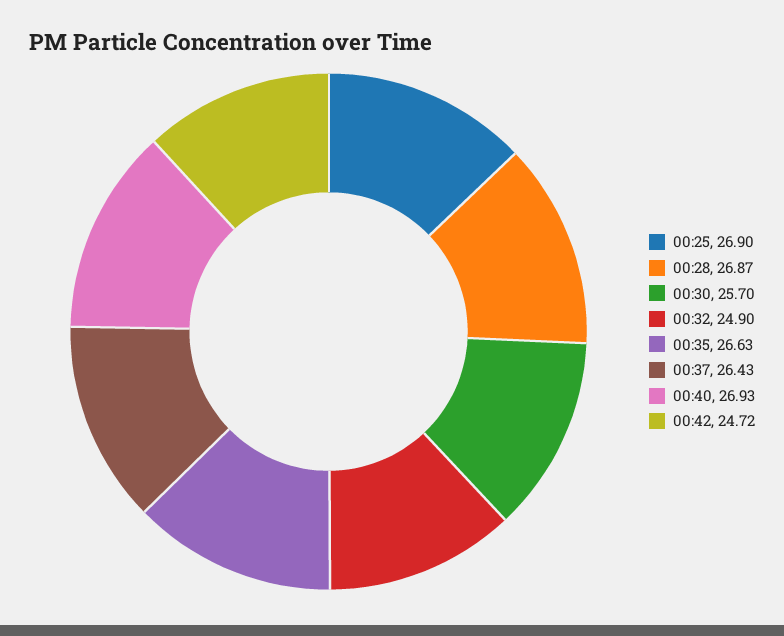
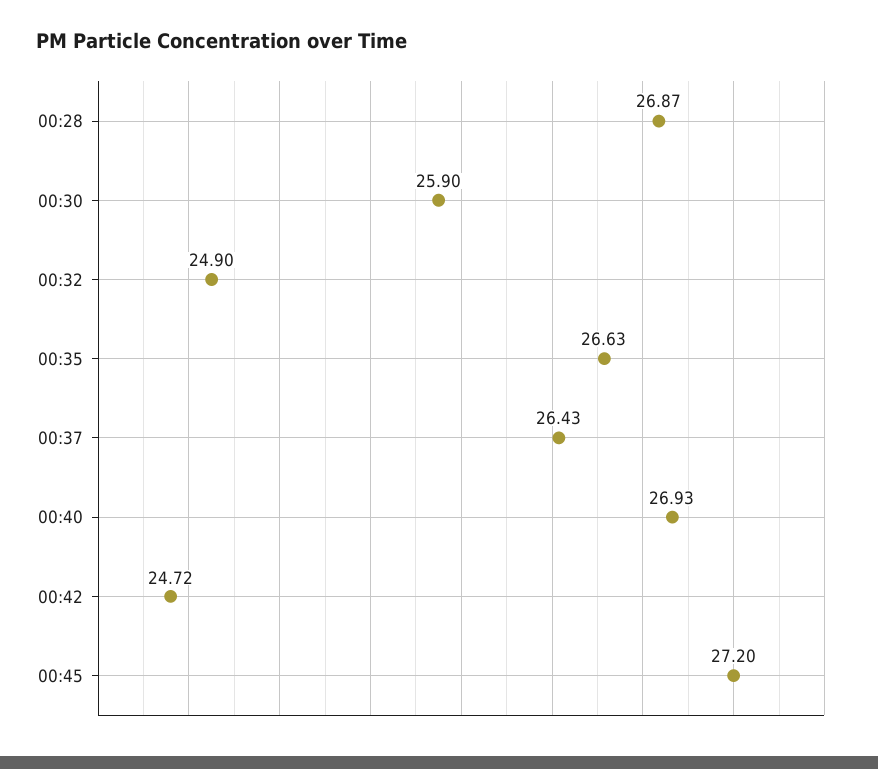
00:25: 26.9 -> none
00:30: 25.7 -> 25.9
00:45: none -> 27.2

